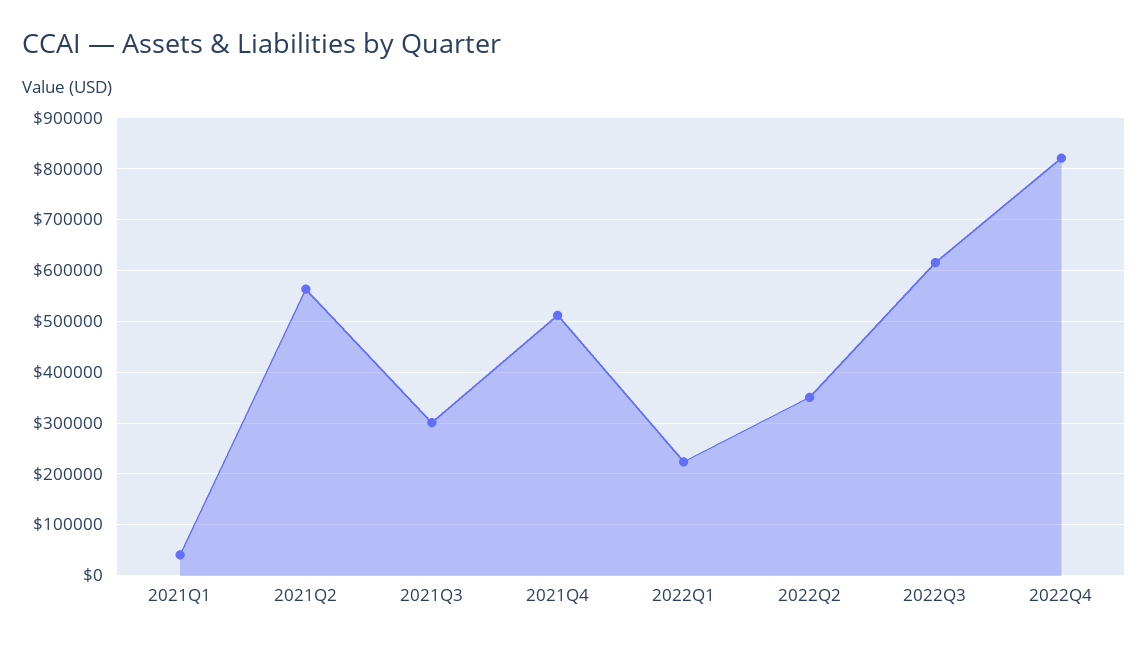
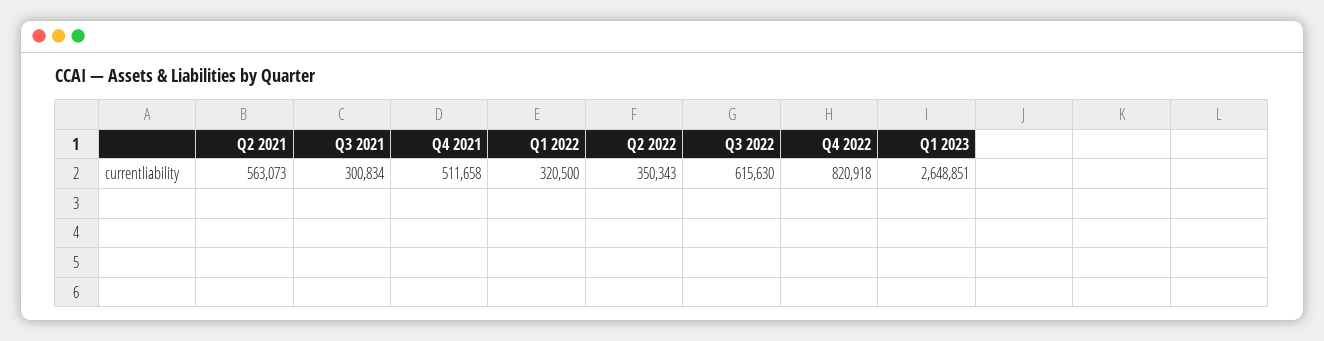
2021Q1: 40000 -> none
2022Q1: 220000 -> 320500
Q1 2023: none -> 2648851

